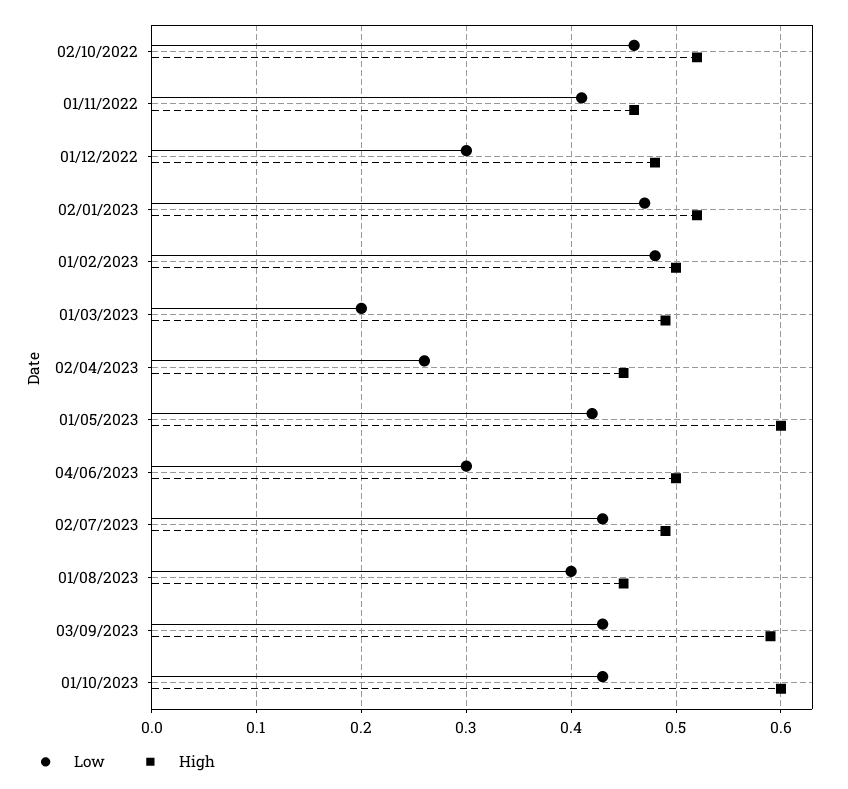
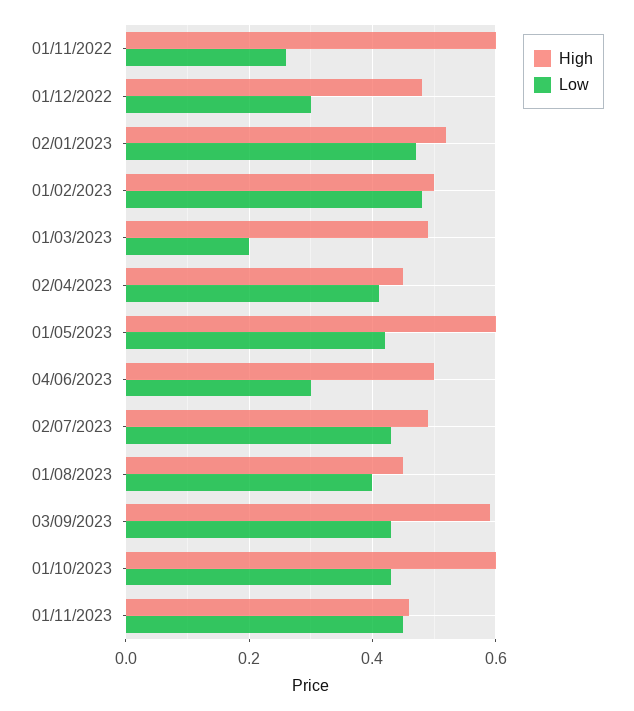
Low, 02/10/2022: 0.46 -> none
High, 02/10/2022: 0.52 -> none
Low, 01/11/2022: 0.41 -> 0.25
High, 01/11/2022: 0.46 -> 0.6
Low, 02/04/2023: 0.26 -> 0.4
High, 01/11/2023: none -> 0.45
Low, 01/11/2023: none -> 0.45

